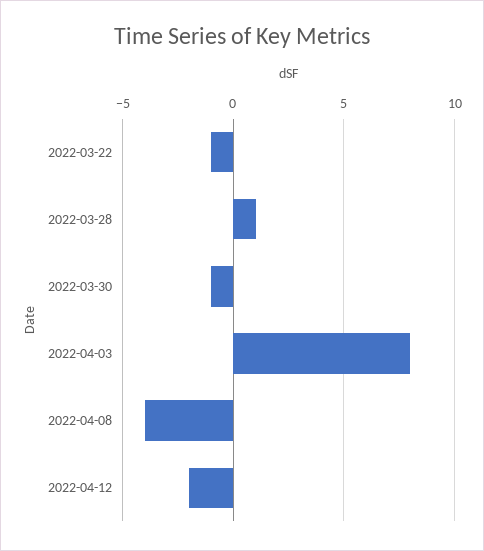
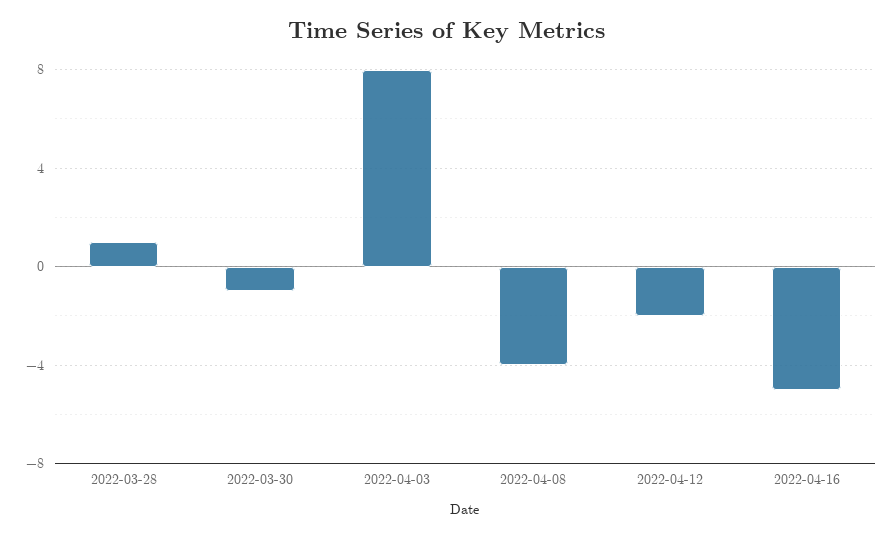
2022-03-22: -1 -> none
2022-04-16: none -> -5

